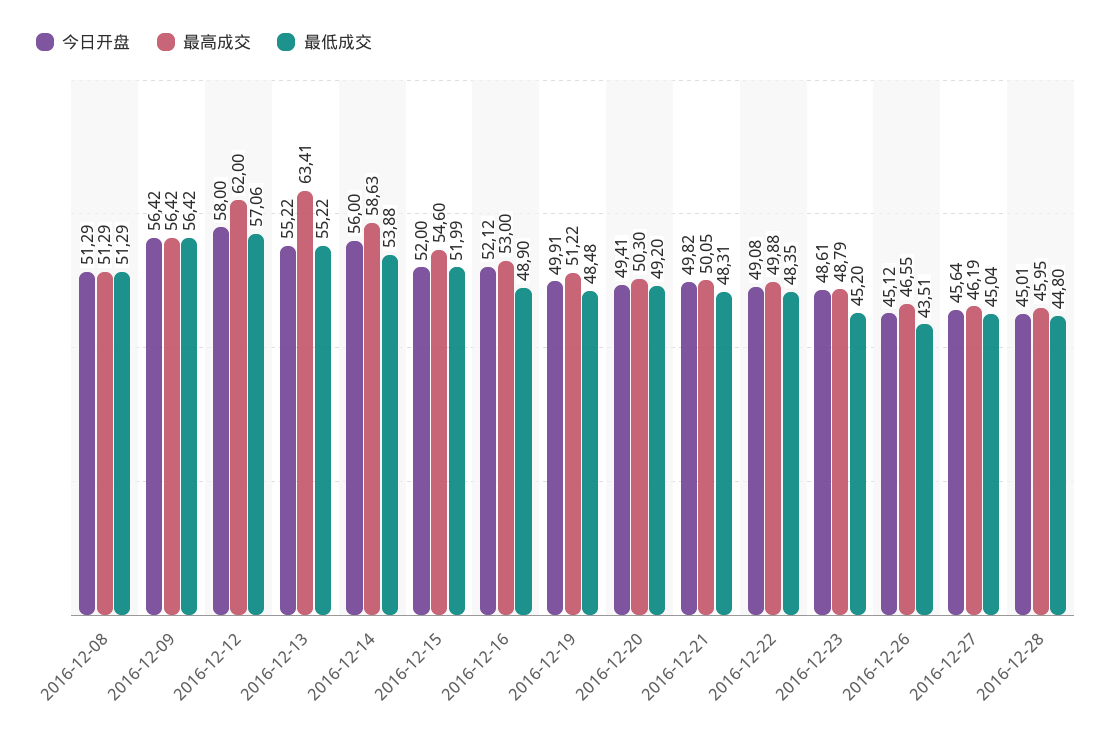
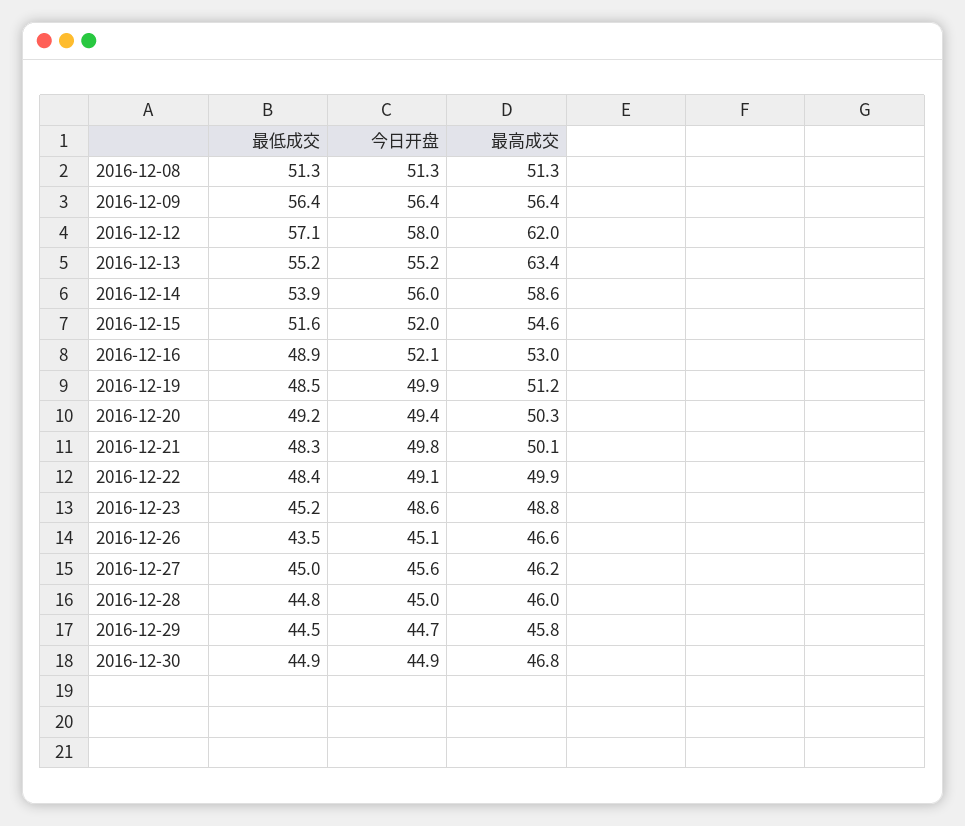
最低成交, 2016-12-15: 51.99 -> 51.6
最低成交, 2016-12-29: none -> 44.5
今日开盘, 2016-12-29: none -> 44.7
最高成交, 2016-12-29: none -> 45.8
最低成交, 2016-12-30: none -> 44.9
今日开盘, 2016-12-30: none -> 44.9
最高成交, 2016-12-30: none -> 46.8

